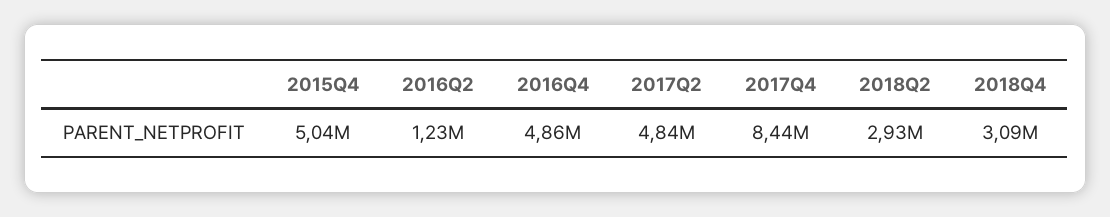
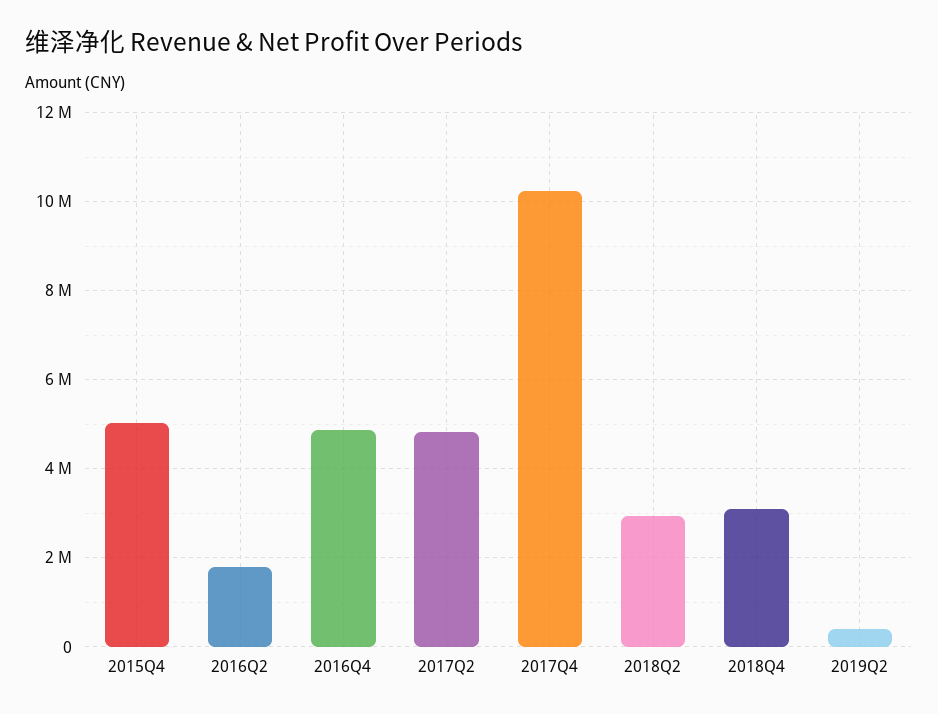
2016Q2: 1230000 -> 1800000
2017Q4: 8440000 -> 10200000
2019Q2: none -> 400000

